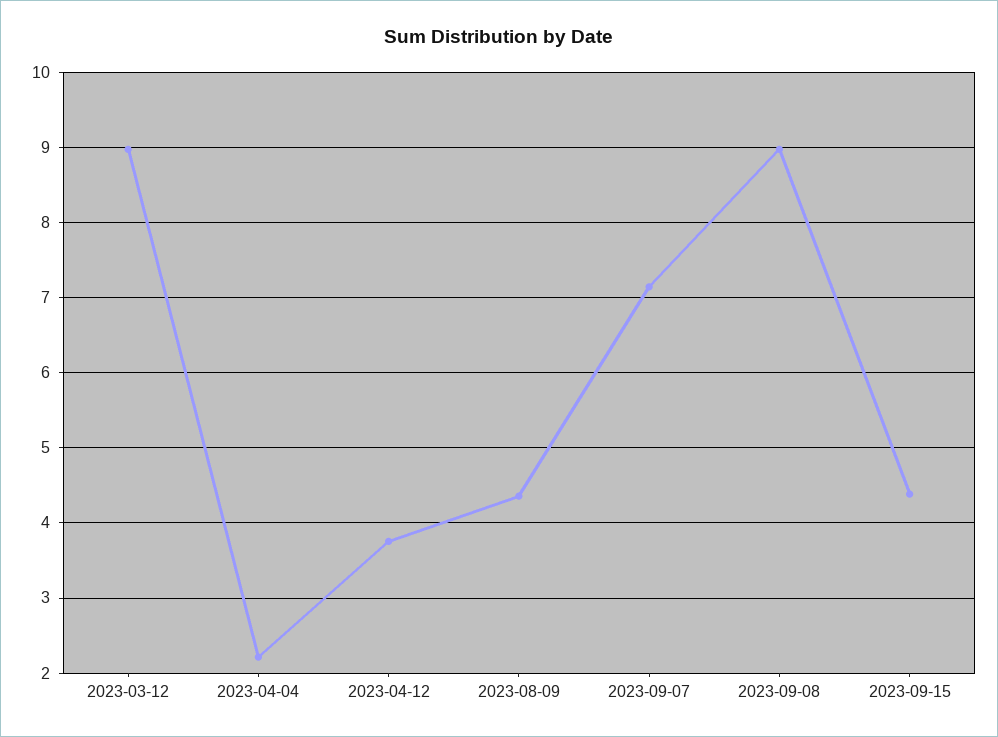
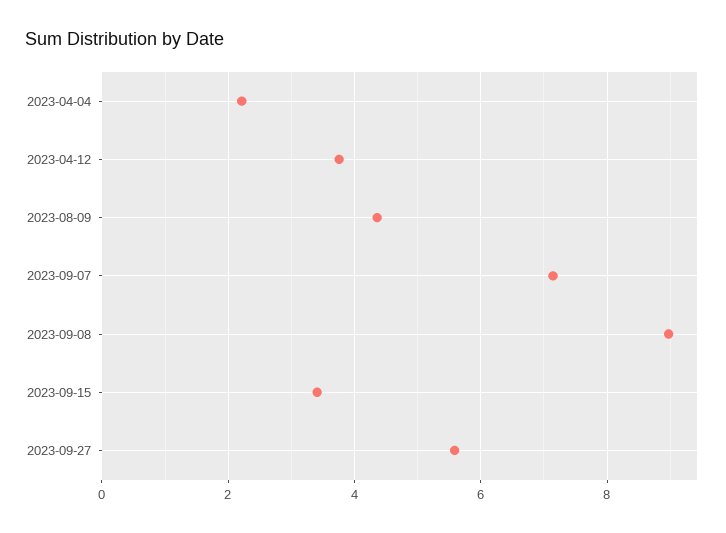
2023-03-12: 9 -> none
2023-09-15: 4.4 -> 3.4
2023-09-27: none -> 5.6

